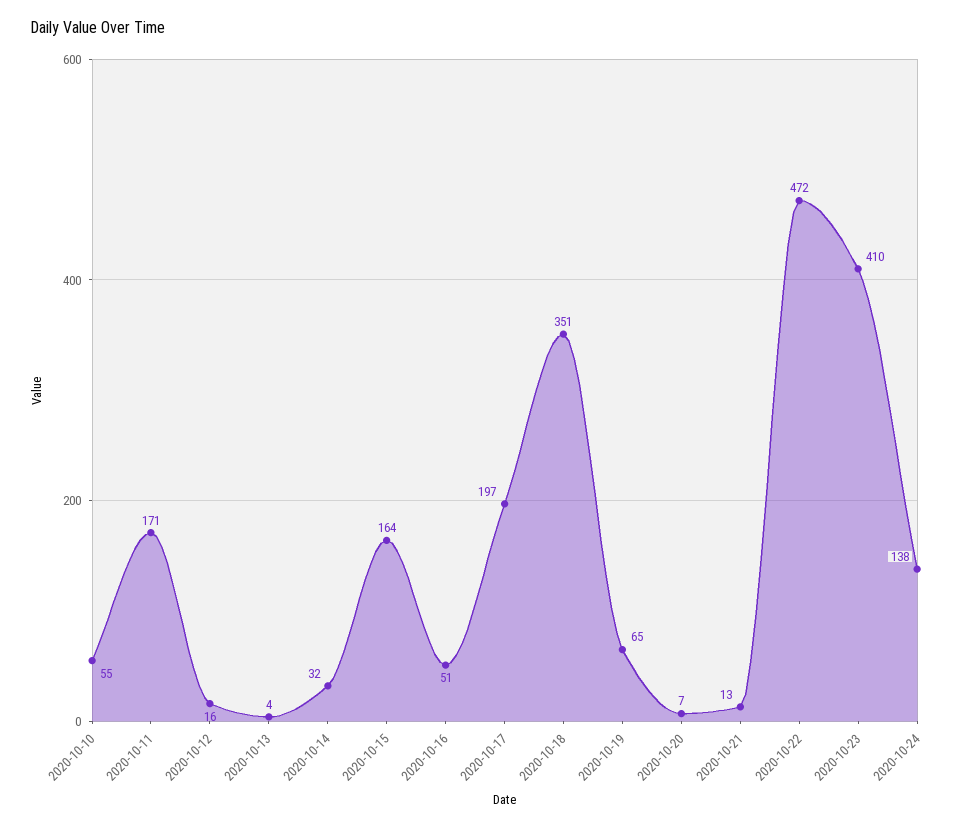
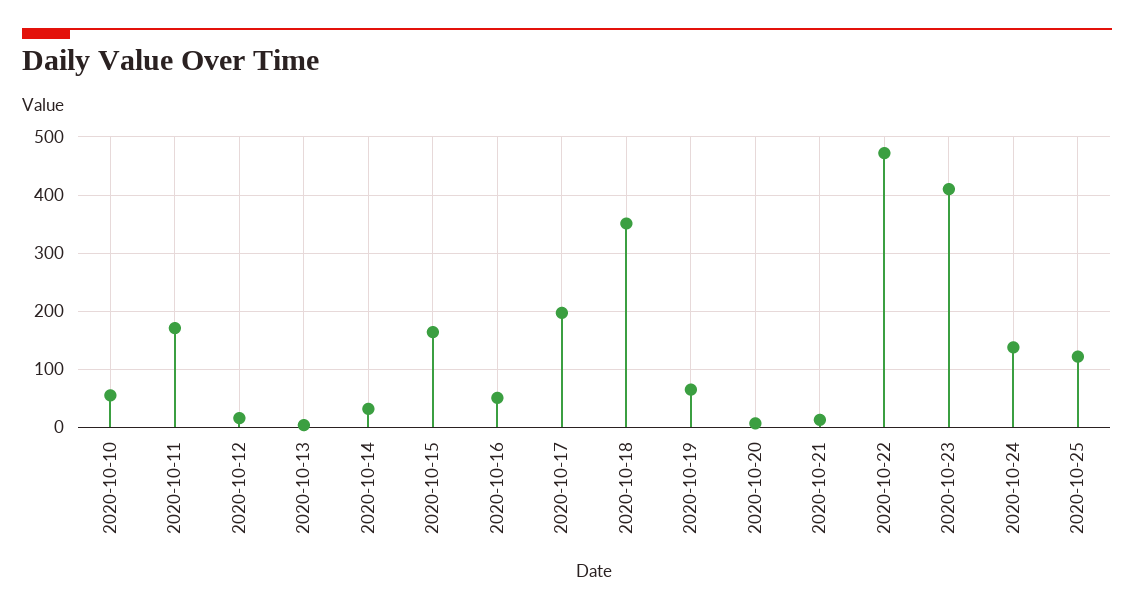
2020-10-25: none -> 120

